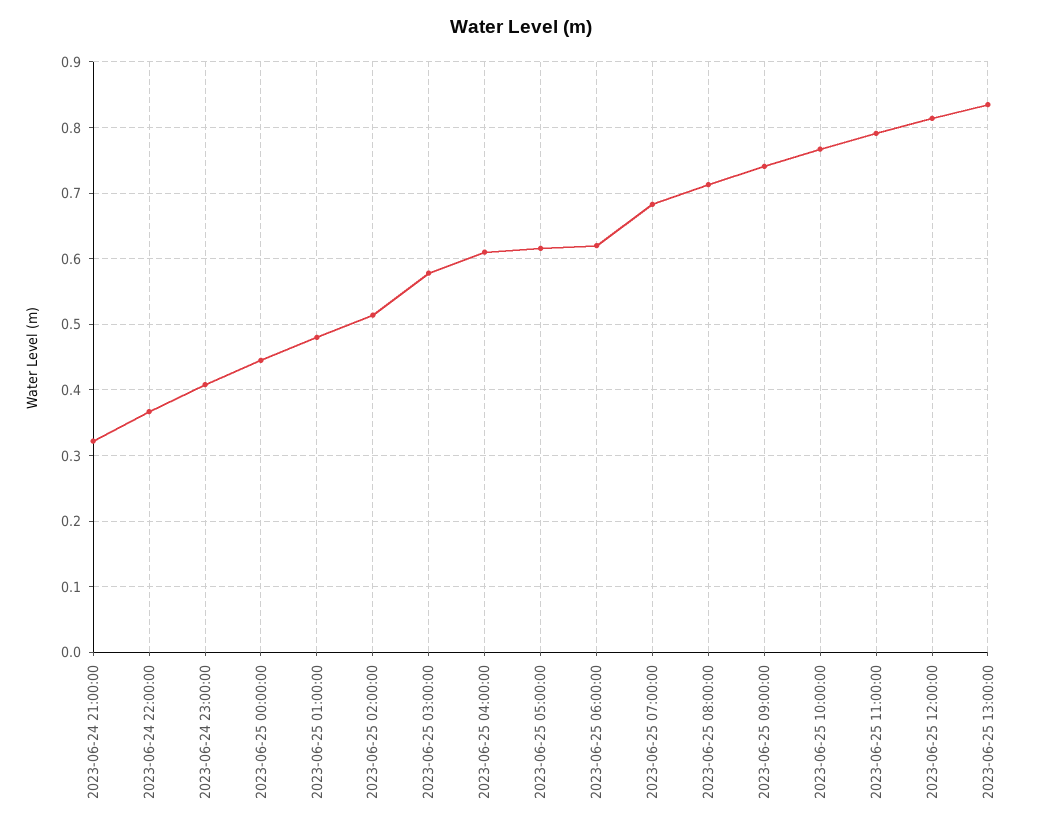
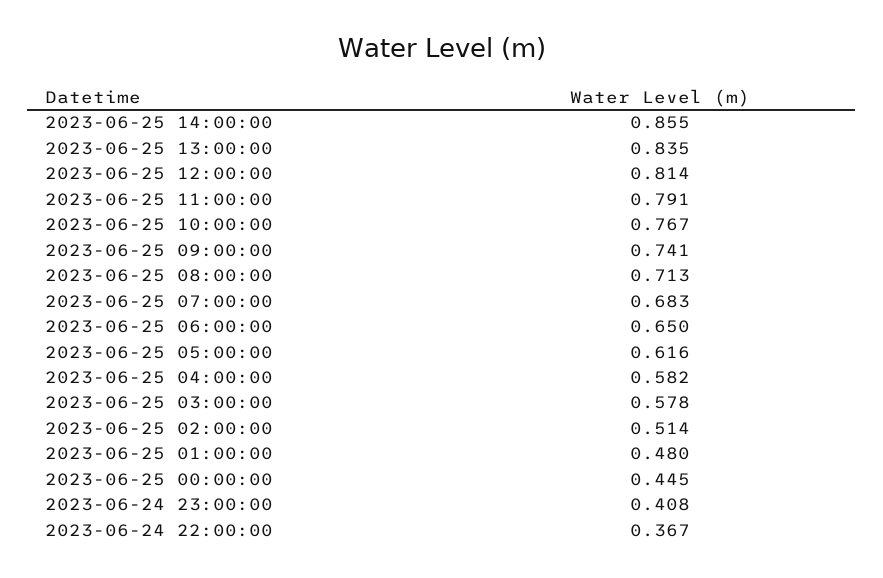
2023-06-24 21:00:00: 0.32 -> none
2023-06-25 04:00:00: 0.61 -> 0.582
2023-06-25 06:00:00: 0.62 -> 0.65
2023-06-25 14:00:00: none -> 0.855

